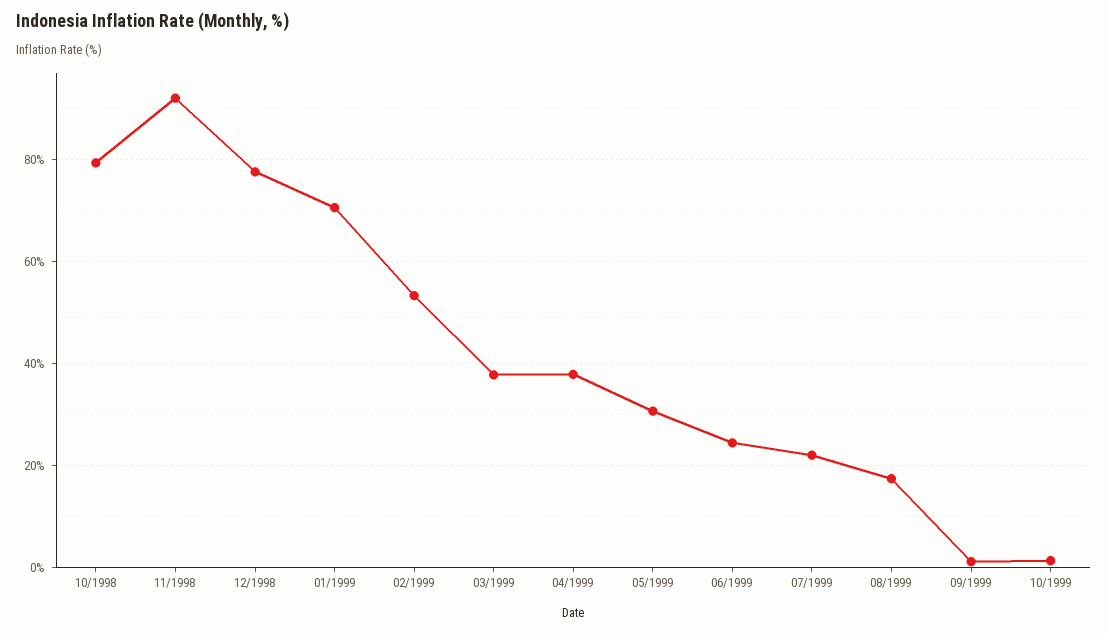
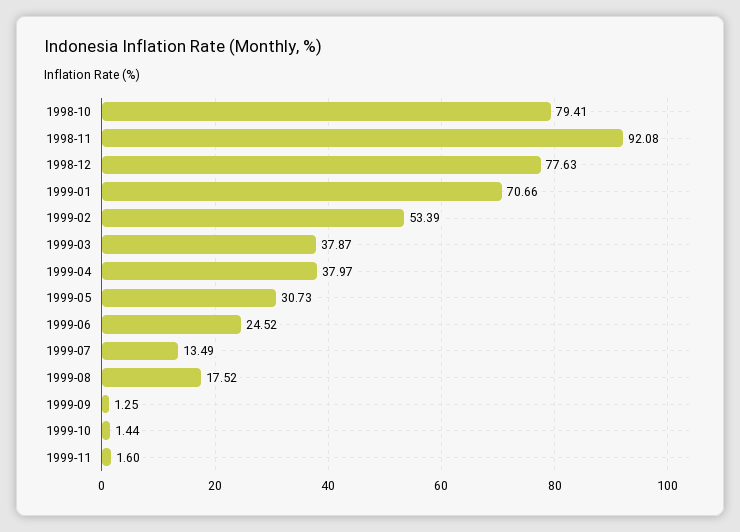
07/1999: 22 -> 13.49
1999-11: none -> 1.6

